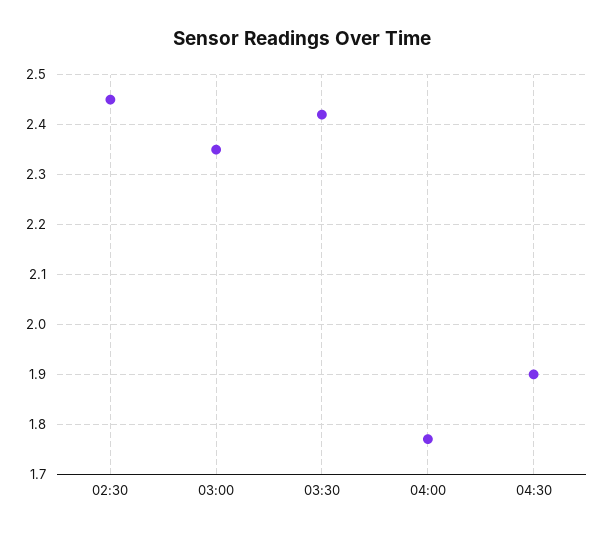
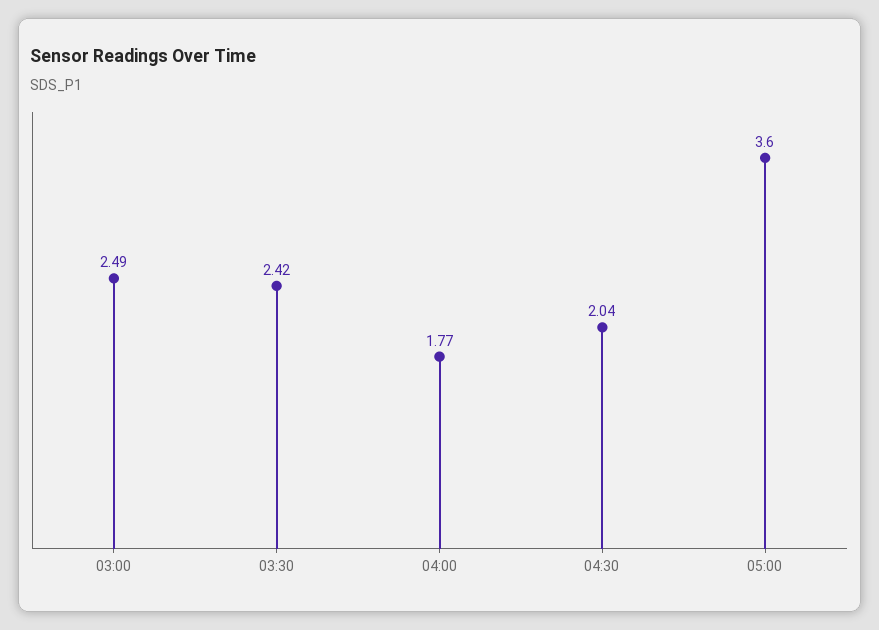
02:30: 2.45 -> none
03:00: 2.35 -> 2.49
04:30: 1.9 -> 2.04
05:00: none -> 3.6

